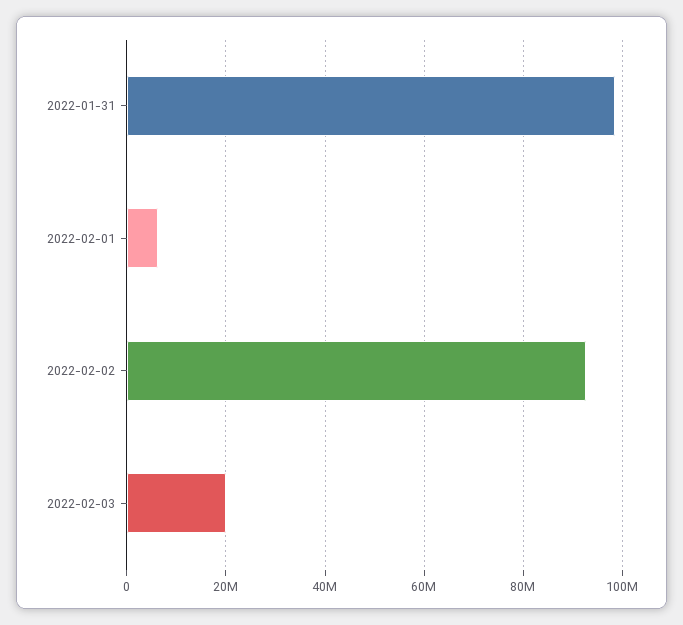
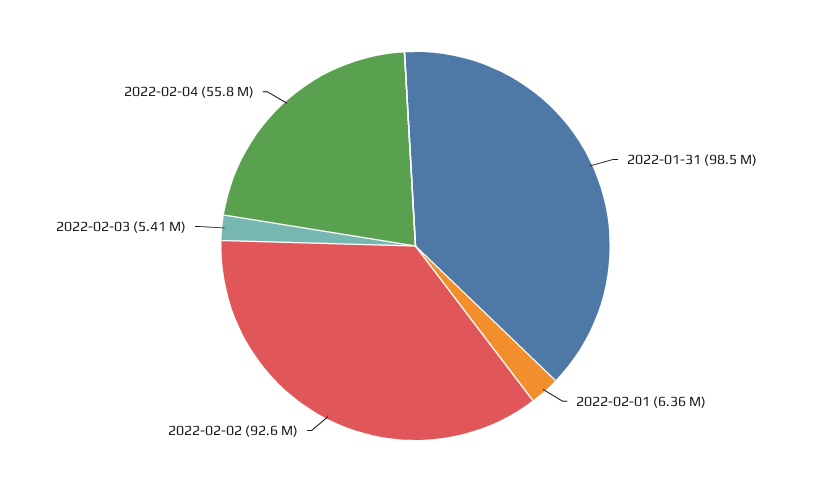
2022-02-03: 20000000 -> 5410000
2022-02-04: none -> 55800000

